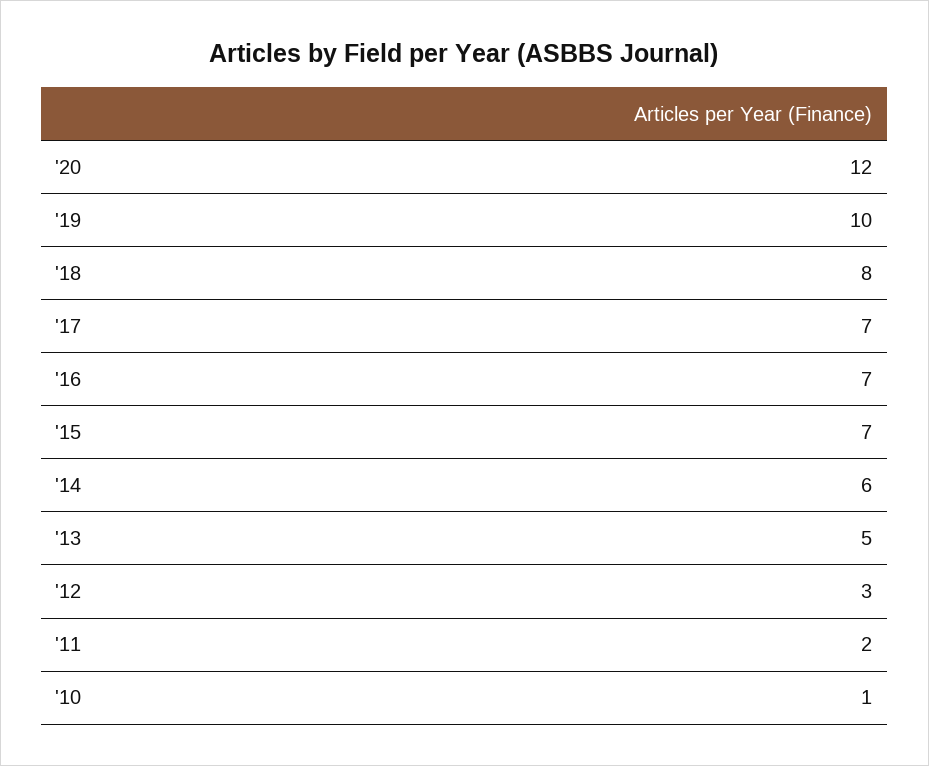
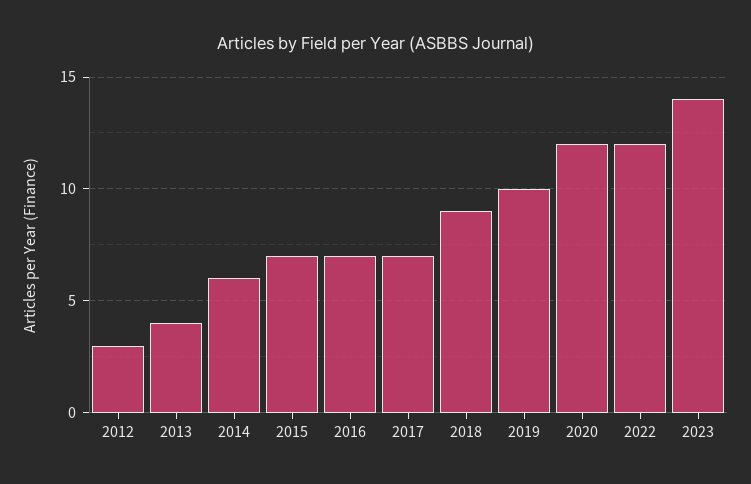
'18: 8 -> 9
'13: 5 -> 4
'11: 2 -> none
'10: 1 -> none
2022: none -> 12
2023: none -> 14

